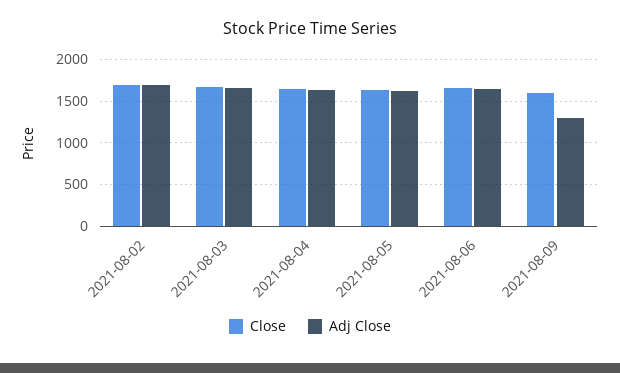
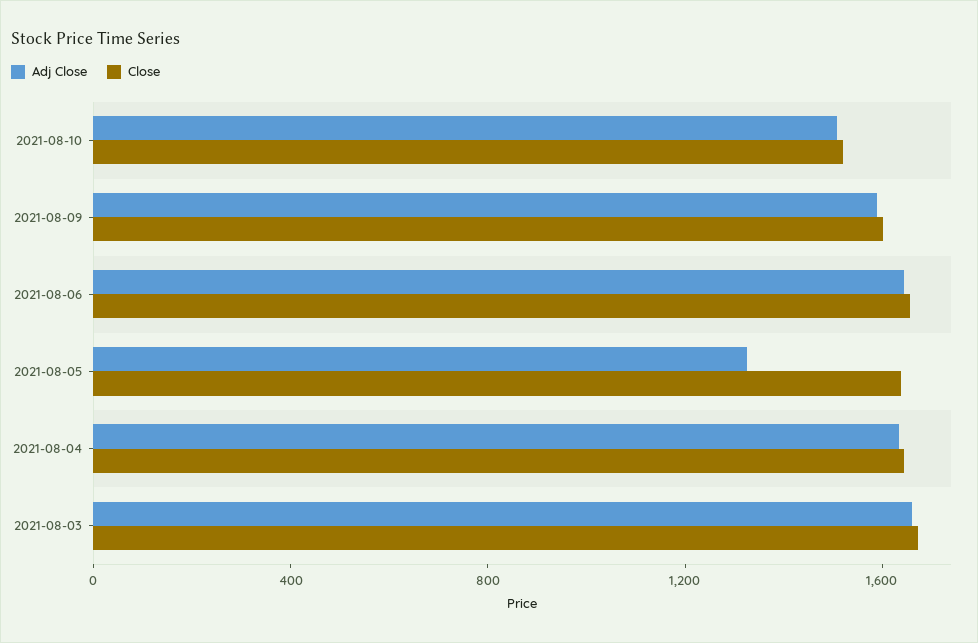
Close, 2021-08-02: 1700 -> none
Adj Close, 2021-08-02: 1700 -> none
Adj Close, 2021-08-05: 1600 -> 1300
Adj Close, 2021-08-09: 1300 -> 1600
Adj Close, 2021-08-10: none -> 1500
Close, 2021-08-10: none -> 1500

